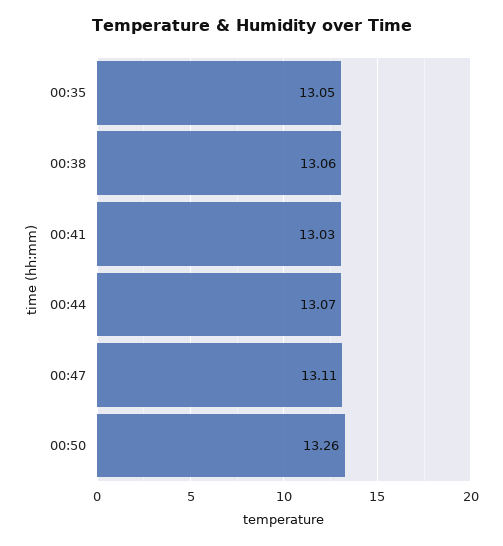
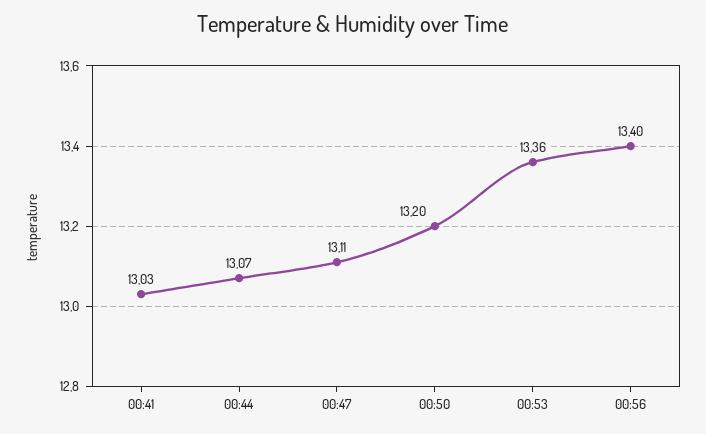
00:35: 13.05 -> none
00:38: 13.06 -> none
00:50: 13.26 -> 13.2
00:53: none -> 13.36
00:56: none -> 13.4

